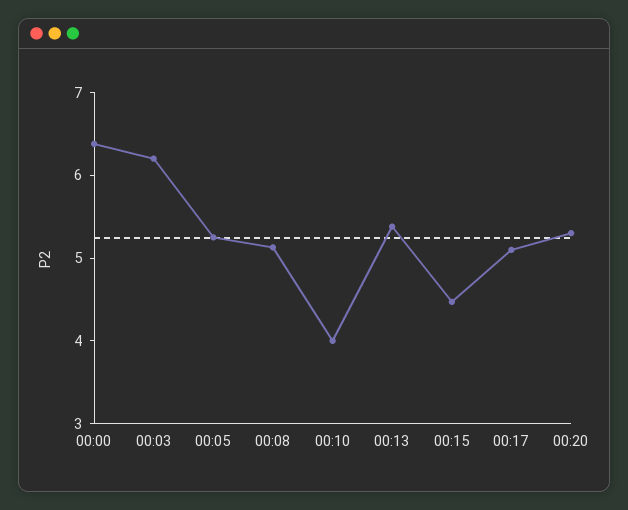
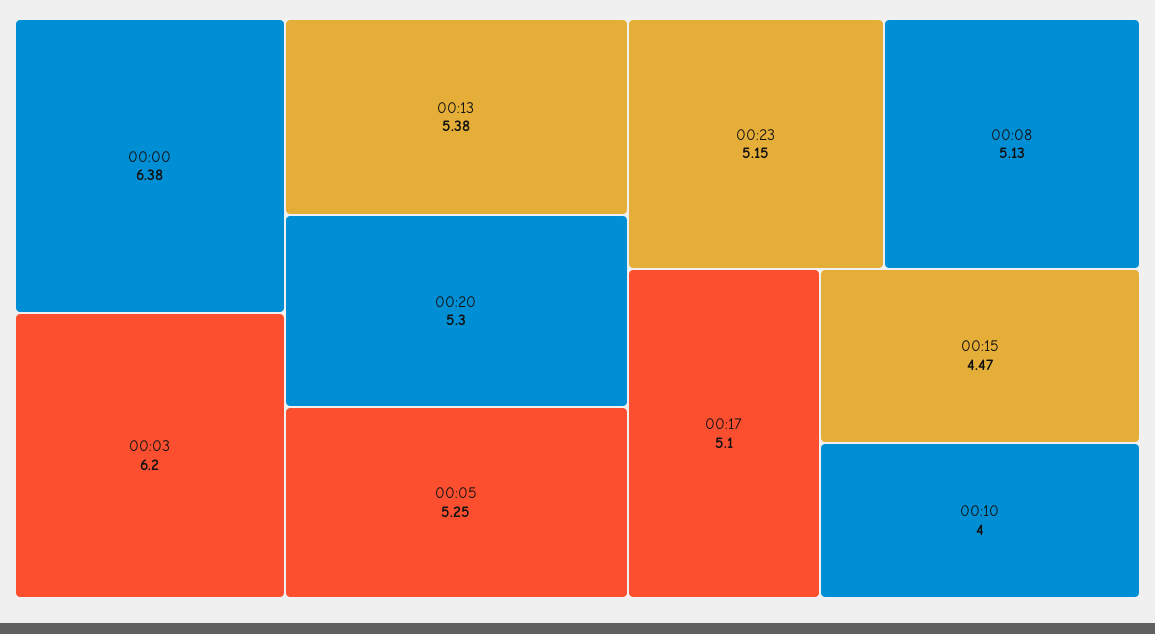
00:23: none -> 5.15

